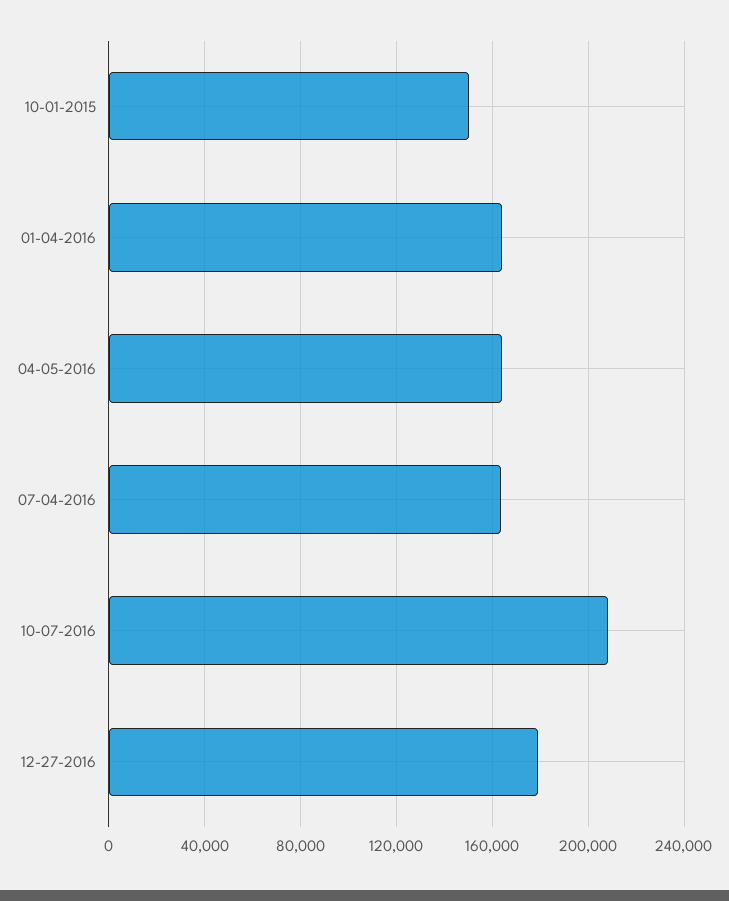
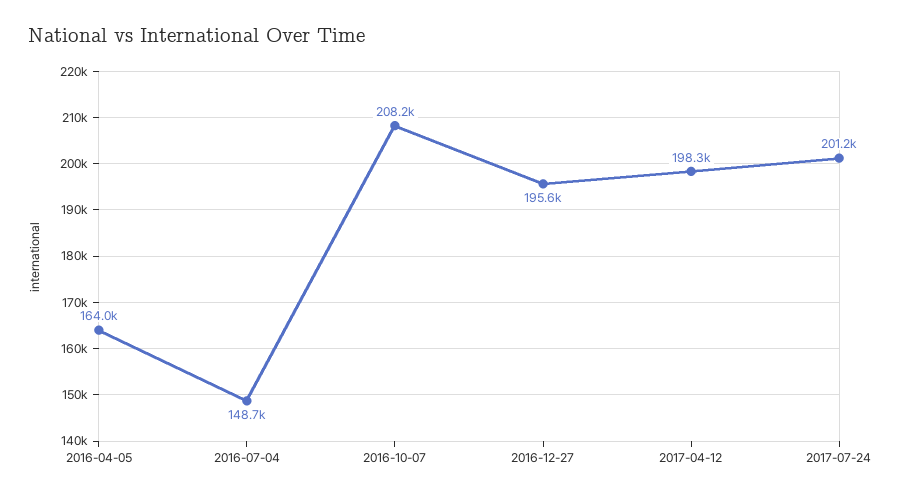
10-01-2015: 150000 -> none
01-04-2016: 165000 -> none
07-04-2016: 165000 -> 148700
12-27-2016: 180000 -> 195600
2017-04-12: none -> 198300
2017-07-24: none -> 201200

